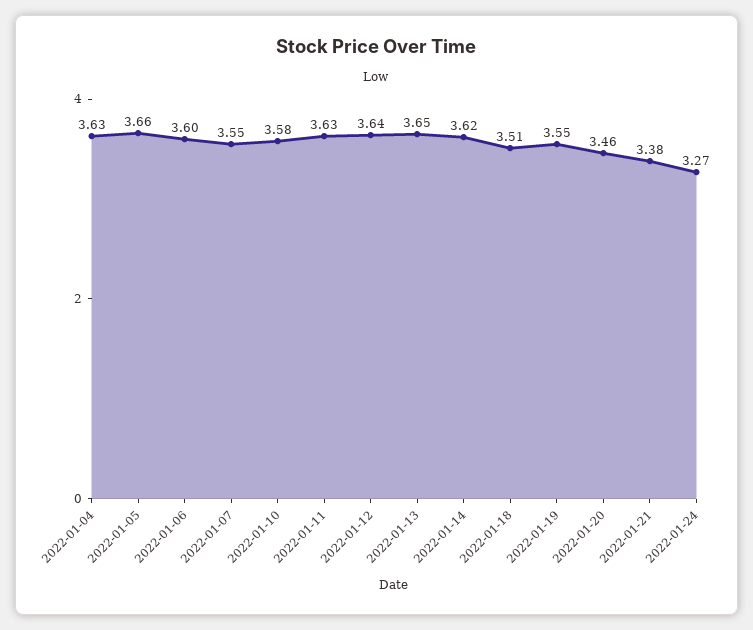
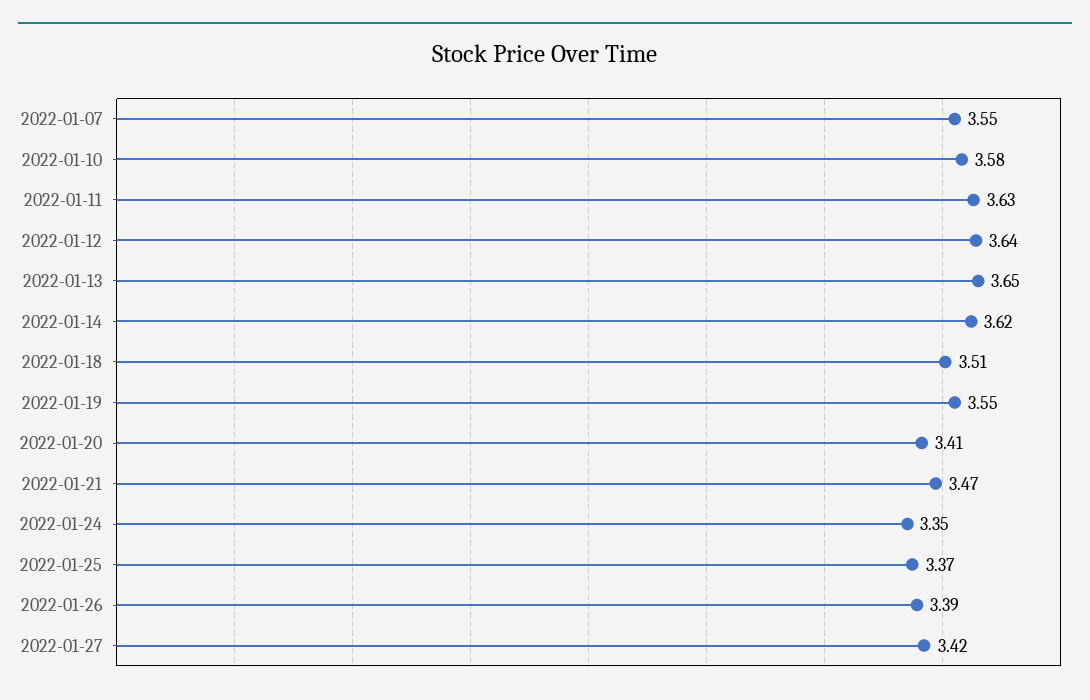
2022-01-04: 3.63 -> none
2022-01-05: 3.66 -> none
2022-01-06: 3.6 -> none
2022-01-20: 3.46 -> 3.41
2022-01-21: 3.38 -> 3.47
2022-01-24: 3.27 -> 3.35
2022-01-25: none -> 3.37
2022-01-26: none -> 3.39
2022-01-27: none -> 3.42

